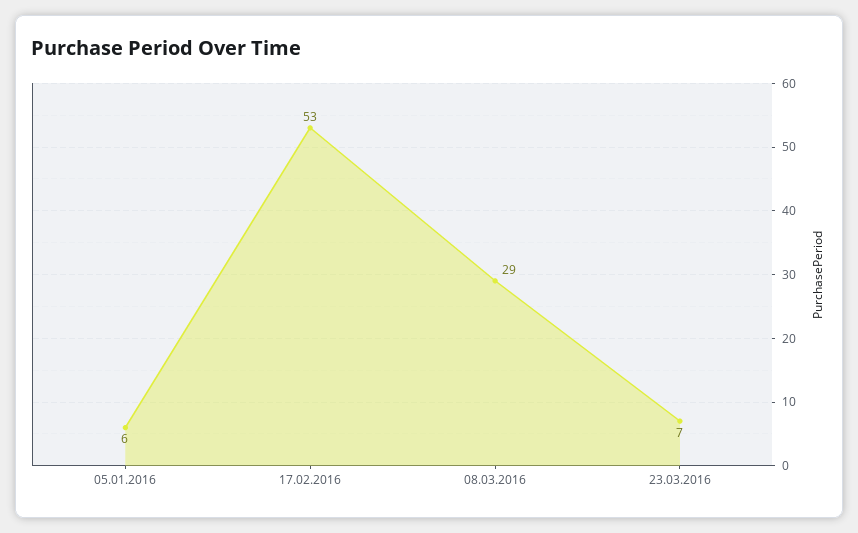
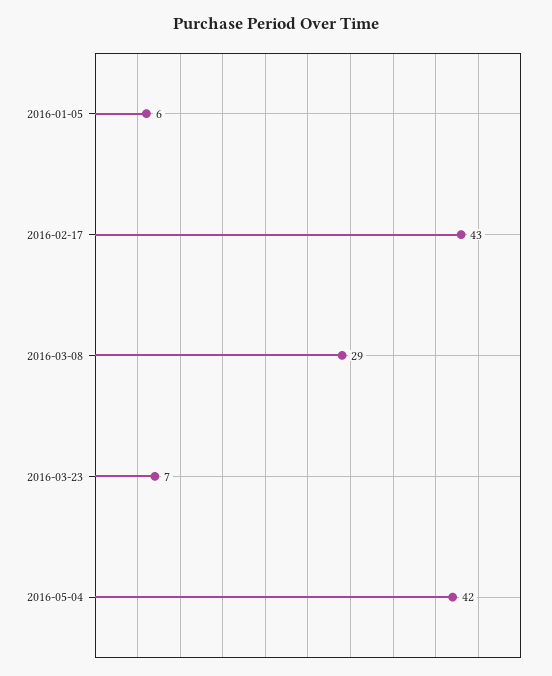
17.02.2016: 53 -> 43
2016-05-04: none -> 42

